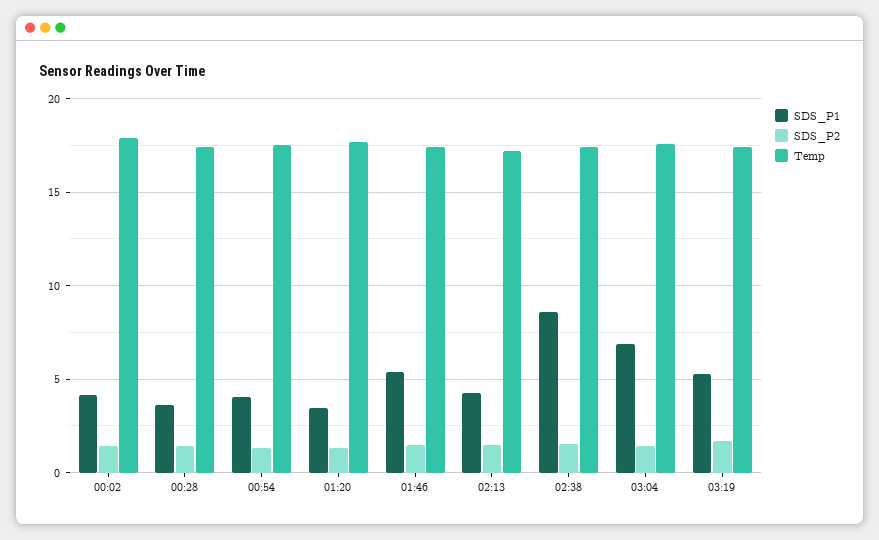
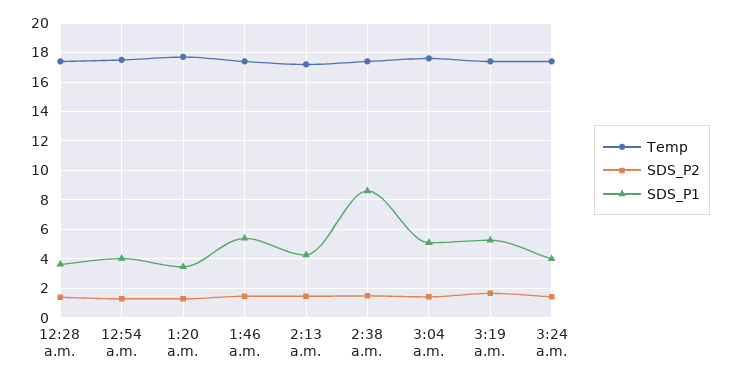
SDS_P1, 00:02: 4 -> none
SDS_P2, 00:02: 1.5 -> none
Temp, 00:02: 18 -> none
SDS_P1, 03:04: 7 -> 5
Temp, 3:24 a.m.: none -> 17.5
SDS_P2, 3:24 a.m.: none -> 1.5
SDS_P1, 3:24 a.m.: none -> 4

